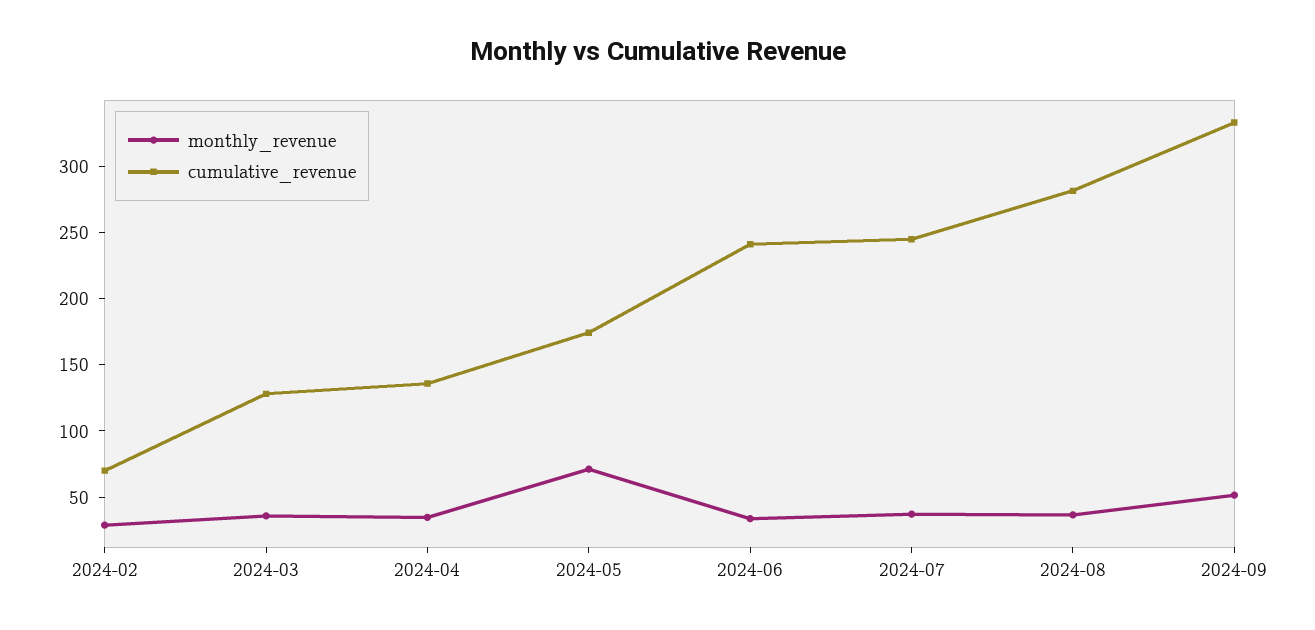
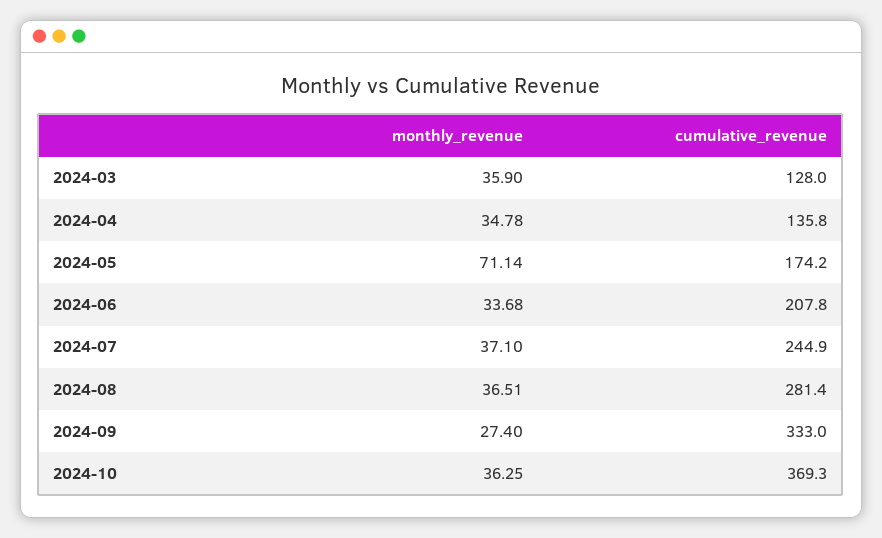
monthly_revenue, 2024-02: 30 -> none
cumulative_revenue, 2024-02: 70 -> none
cumulative_revenue, 2024-06: 240 -> 207.8
monthly_revenue, 2024-09: 50 -> 27.4
monthly_revenue, 2024-10: none -> 36.25
cumulative_revenue, 2024-10: none -> 369.3

